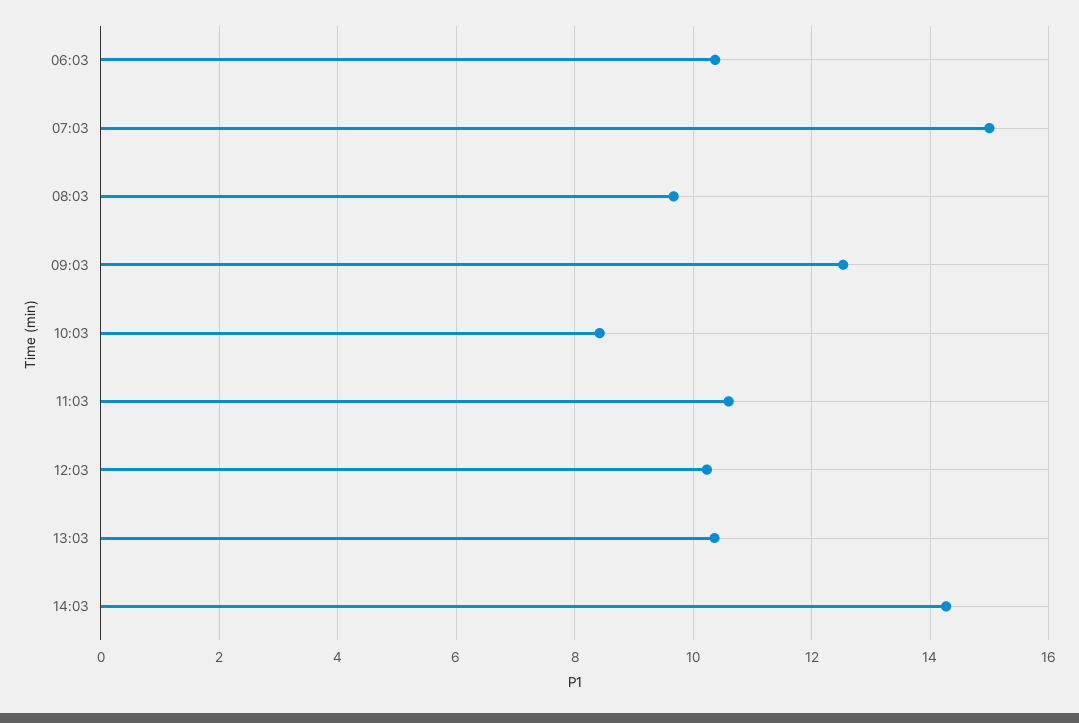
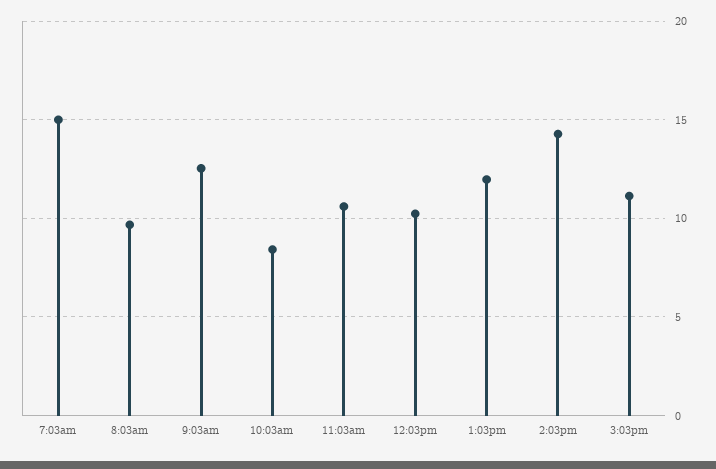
06:03: 10.4 -> none
13:03: 10.4 -> 12
3:03pm: none -> 11

